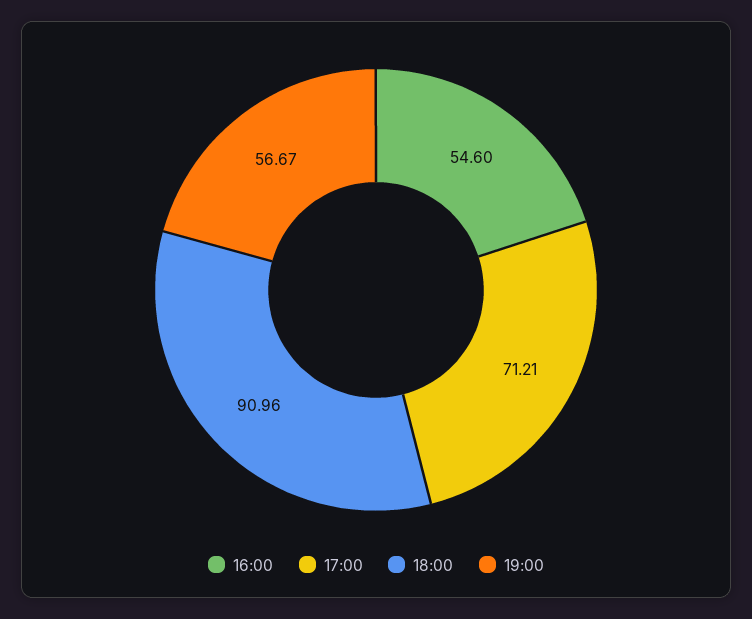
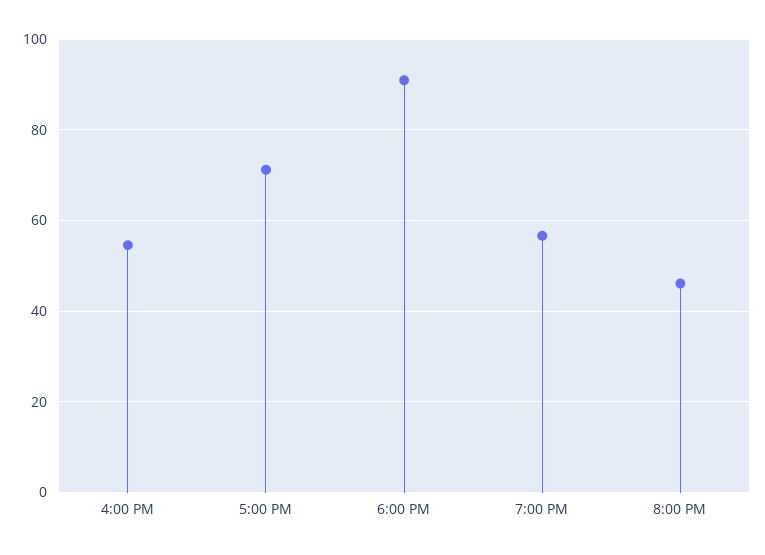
8:00 PM: none -> 46

